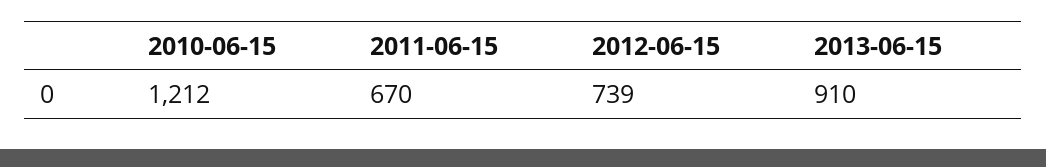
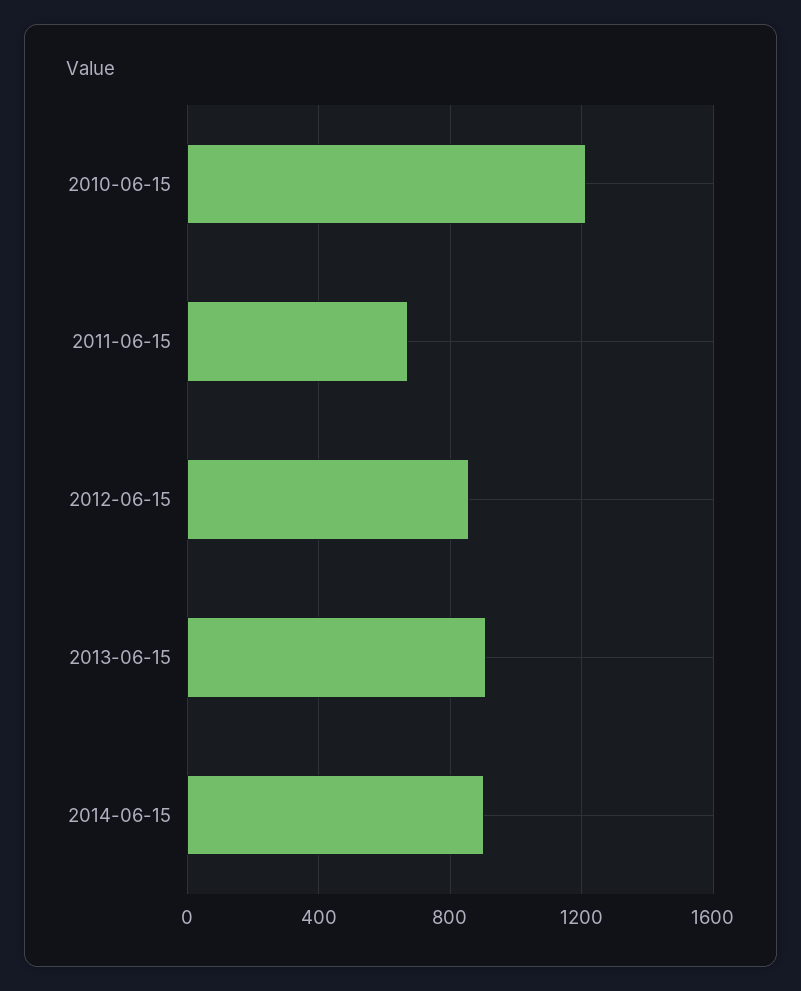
2012-06-15: 739 -> 850
2014-06-15: none -> 900

